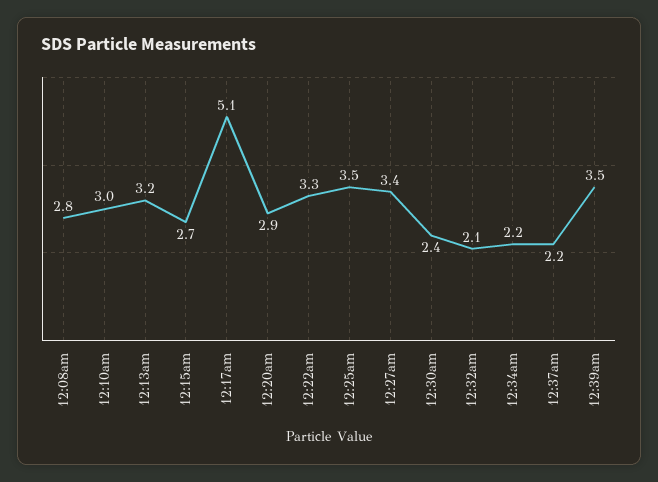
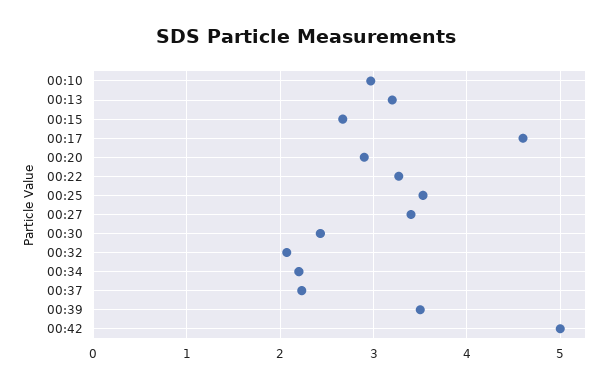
12:08am: 2.8 -> none
12:17am: 5.1 -> 4.6
00:42: none -> 5

